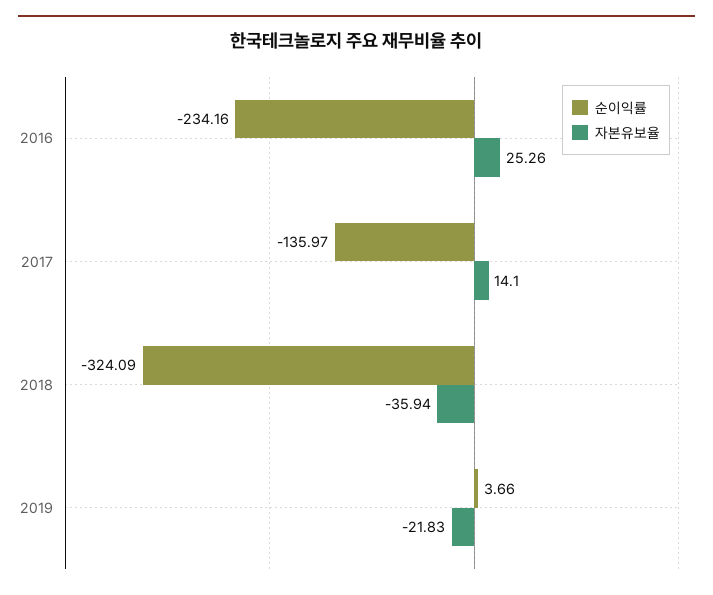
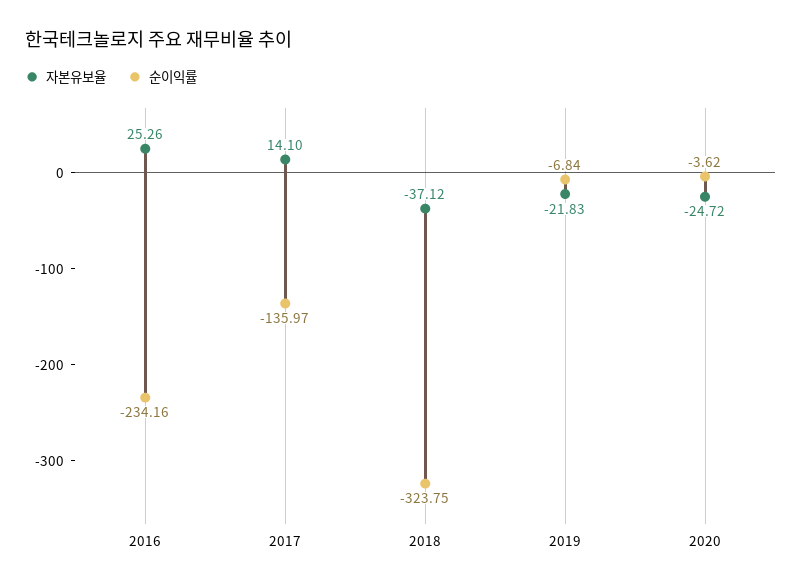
순이익률, 2018: -324.09 -> -323.75
자본유보율, 2018: -35.94 -> -37.12
순이익률, 2019: 3.66 -> -6.84
자본유보율, 2020: none -> -24.72
순이익률, 2020: none -> -3.62

